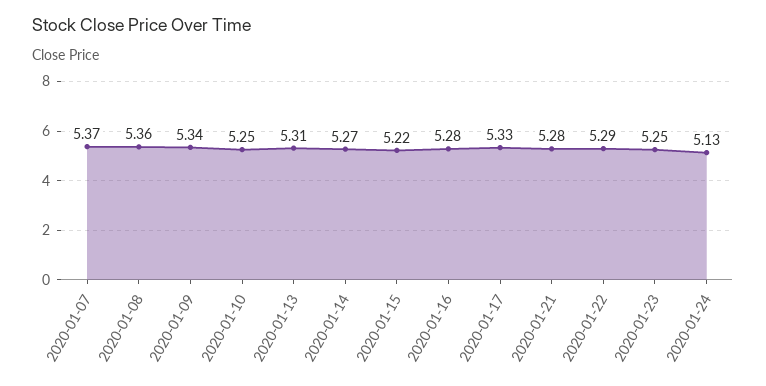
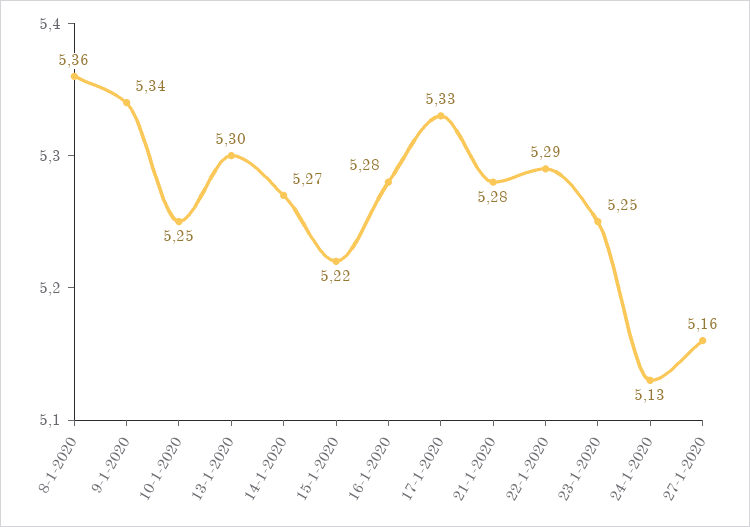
2020-01-07: 5.37 -> none
2020-01-13: 5.31 -> 5.3
27-1-2020: none -> 5.16

